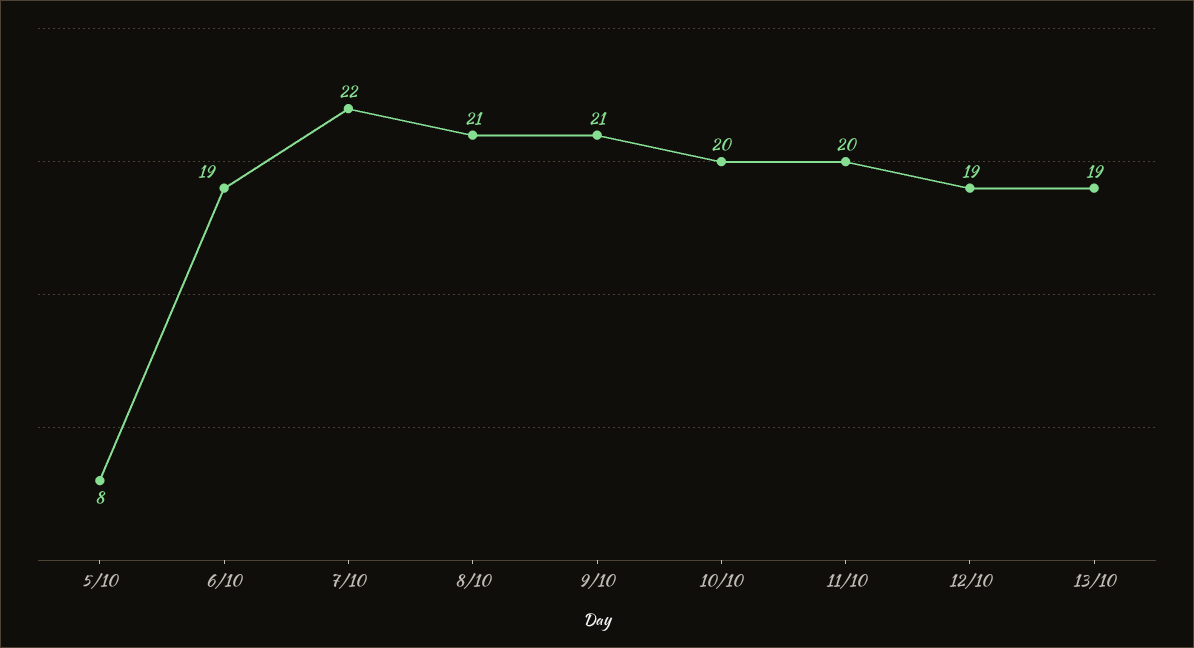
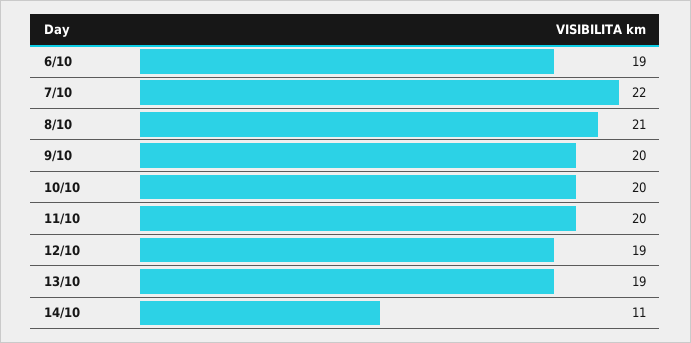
5/10: 8 -> none
9/10: 21 -> 20
14/10: none -> 11

